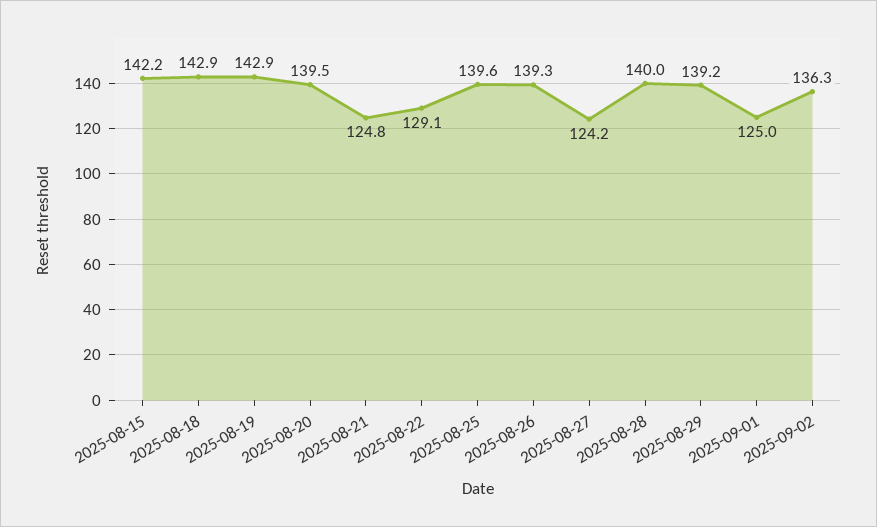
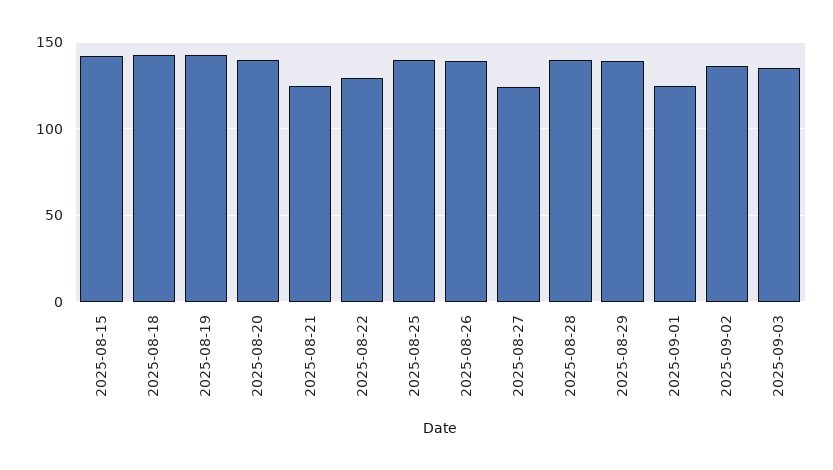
2025-09-03: none -> 135

